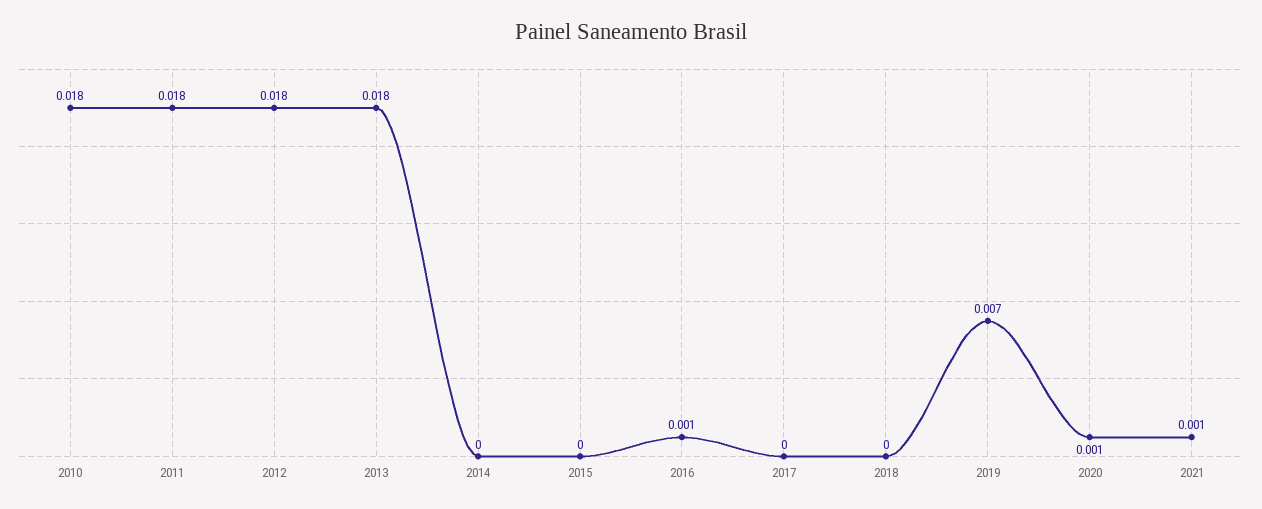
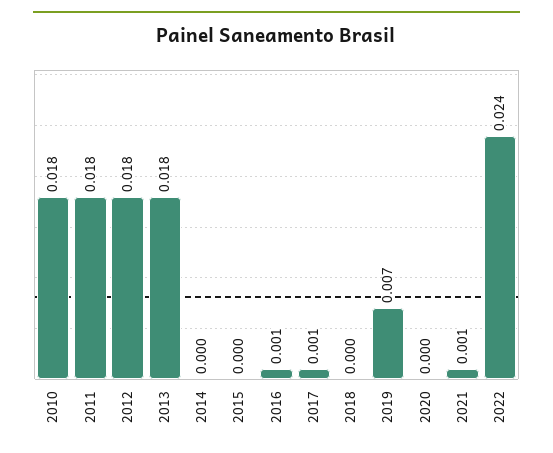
2017: 0 -> 0.001
2020: 0.001 -> 0
2022: none -> 0.024

